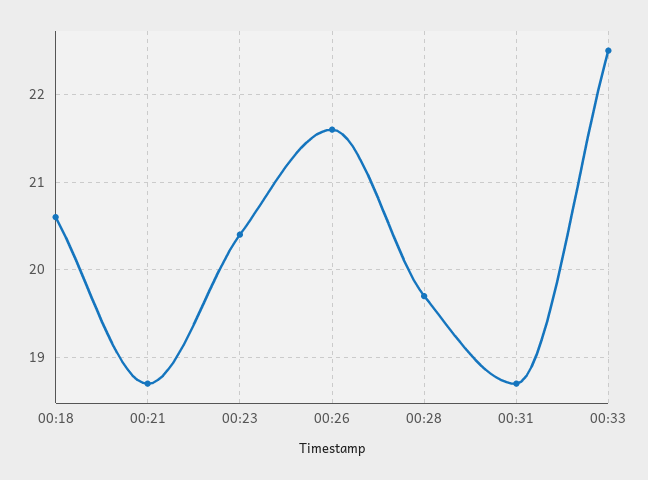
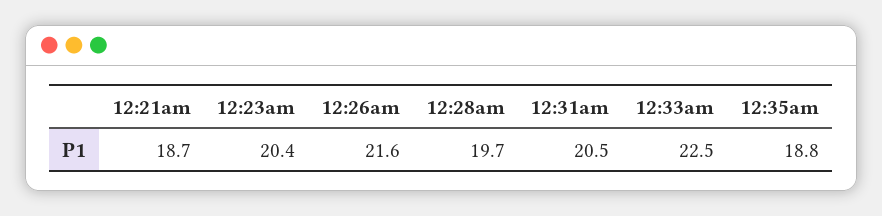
00:18: 20.6 -> none
00:31: 18.7 -> 20.5
12:35am: none -> 18.8

